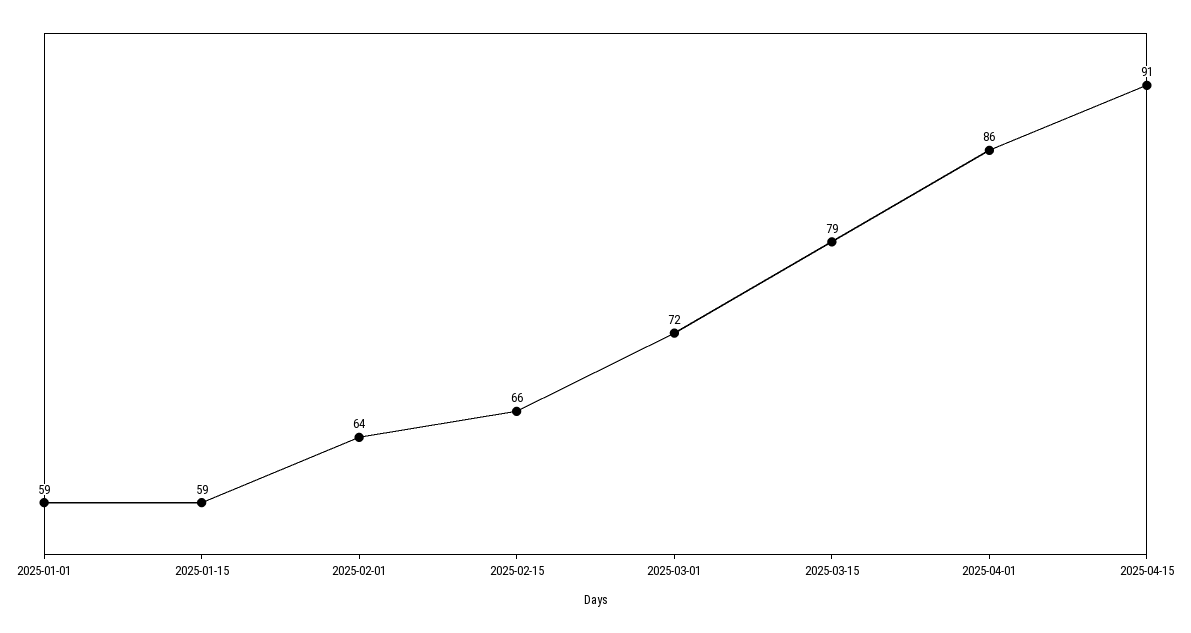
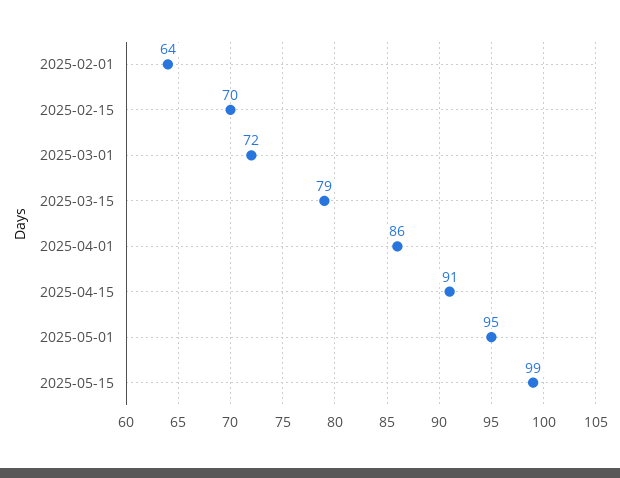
2025-01-01: 59 -> none
2025-01-15: 59 -> none
2025-02-15: 66 -> 70
2025-05-01: none -> 95
2025-05-15: none -> 99

